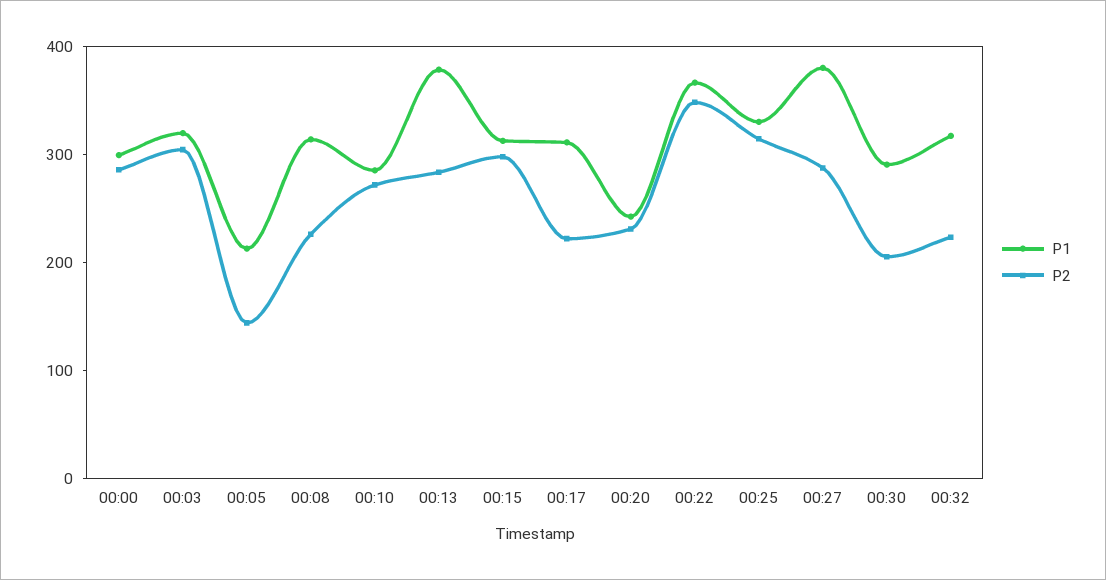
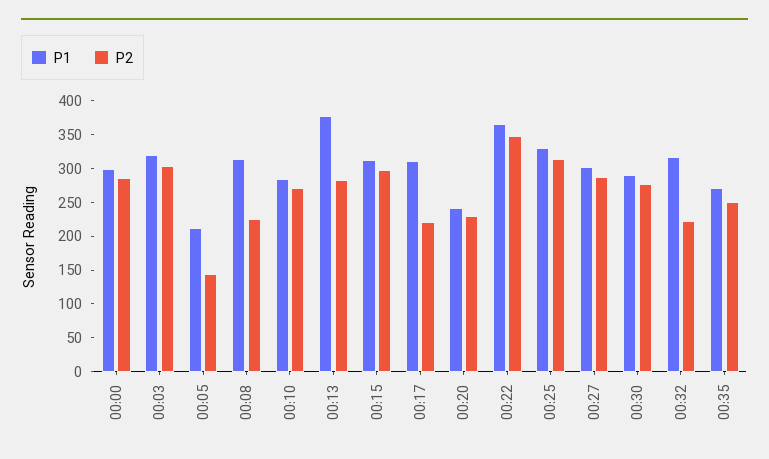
P1, 00:27: 380 -> 300
P2, 00:30: 200 -> 275
P1, 00:35: none -> 275
P2, 00:35: none -> 250

